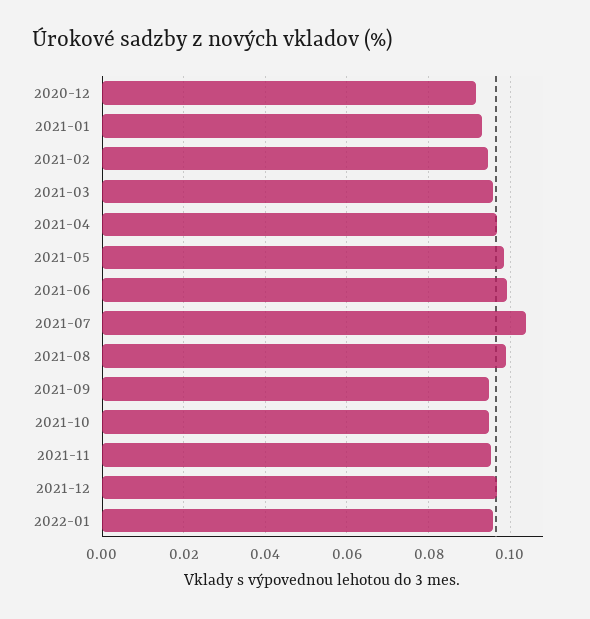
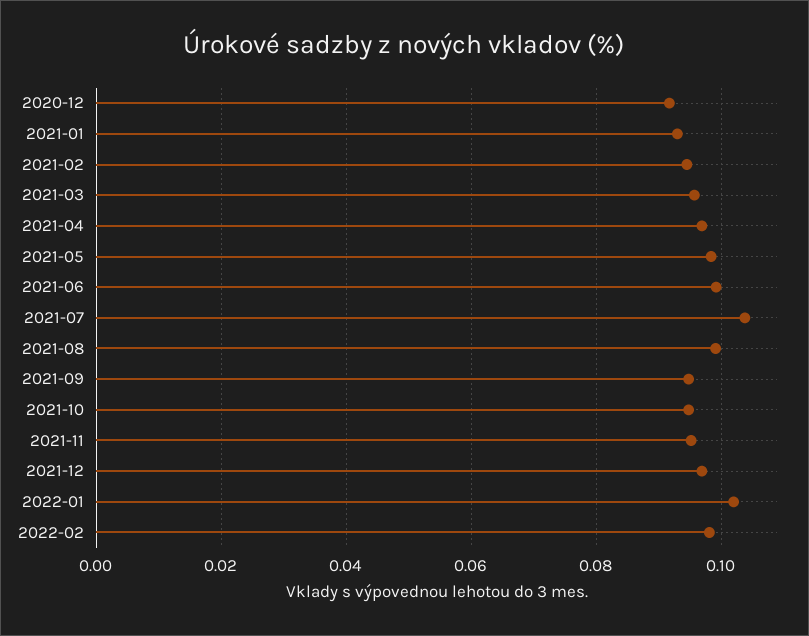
2022-01: 0.096 -> 0.102
2022-02: none -> 0.098

